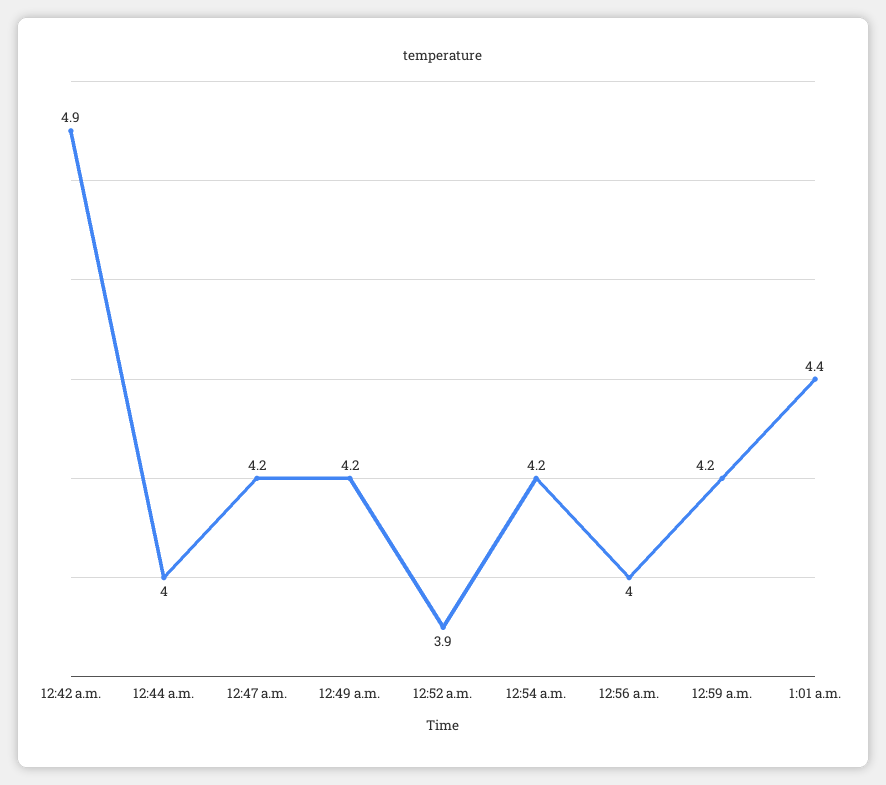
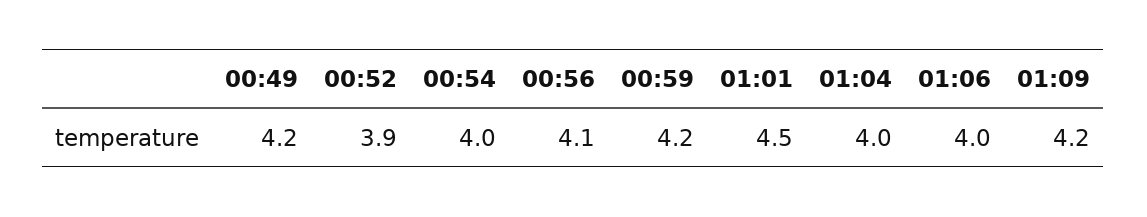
12:42 a.m.: 4.9 -> none
12:44 a.m.: 4 -> none
12:47 a.m.: 4.2 -> none
12:54 a.m.: 4.2 -> 4
12:56 a.m.: 4 -> 4.1
1:01 a.m.: 4.4 -> 4.5
01:04: none -> 4
01:06: none -> 4
01:09: none -> 4.2

